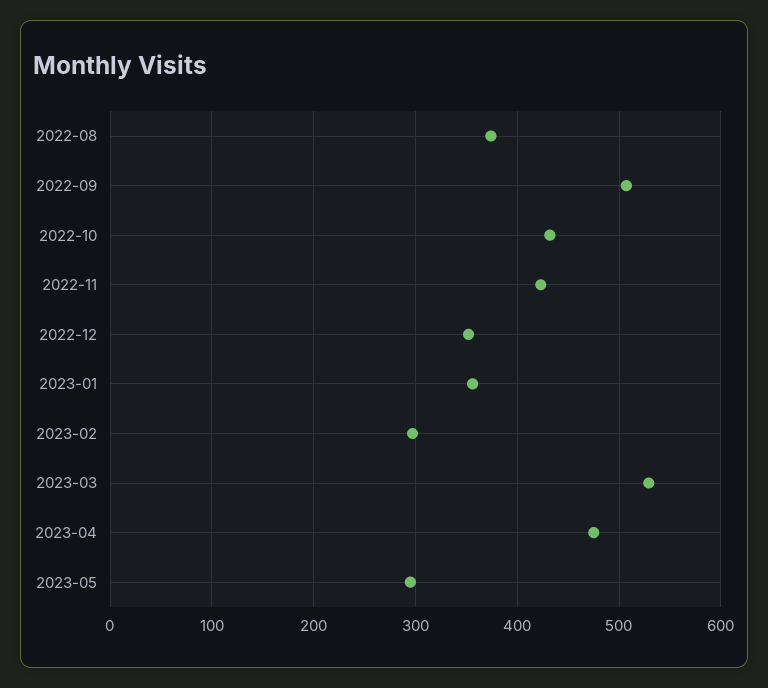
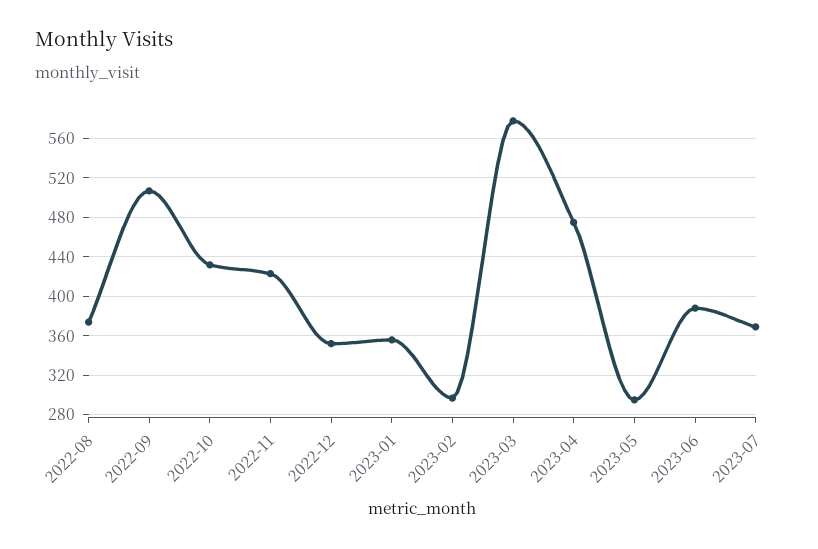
2023-03: 530 -> 580
2023-06: none -> 390
2023-07: none -> 370

